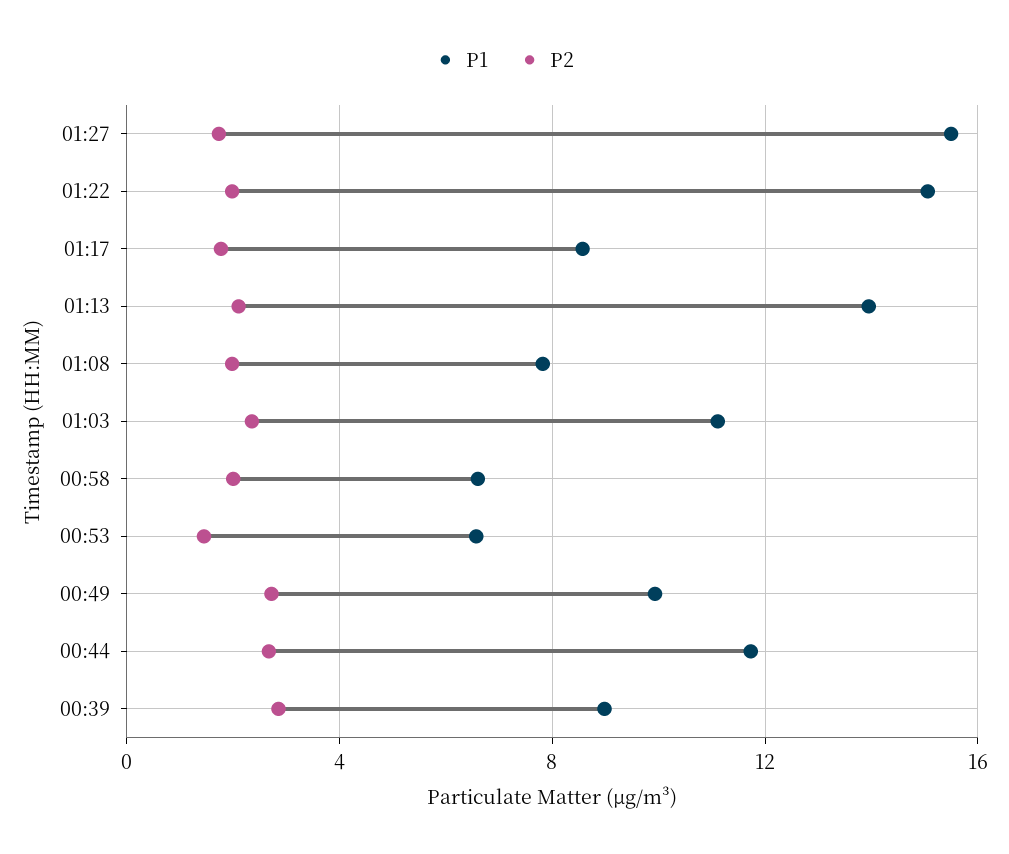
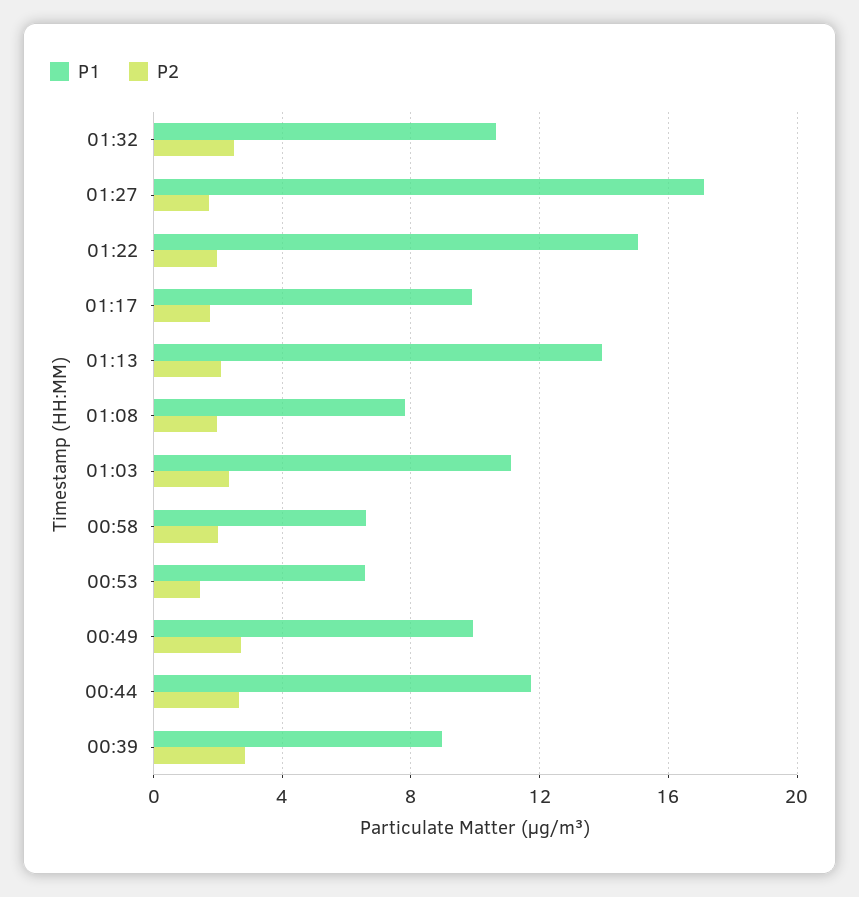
P1, 01:27: 15.5 -> 17
P1, 01:17: 8.5 -> 10
P1, 01:32: none -> 10.5
P2, 01:32: none -> 2.5

